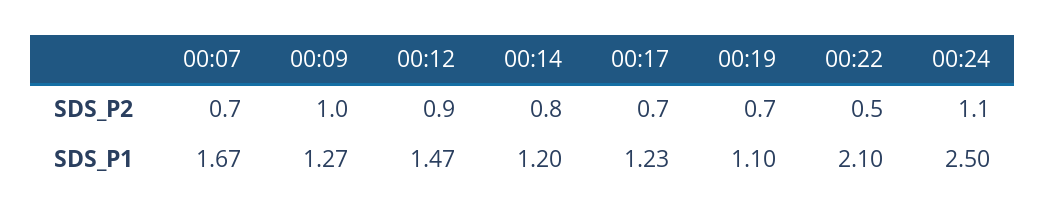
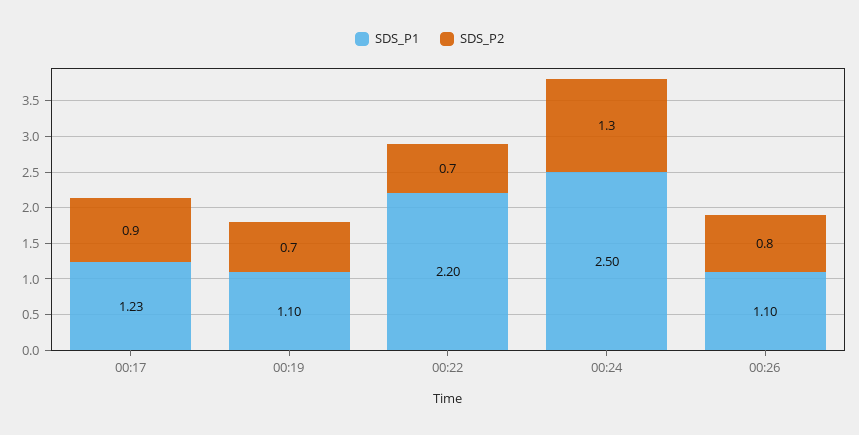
SDS_P2, 00:07: 0.7 -> none
SDS_P2, 00:09: 1 -> none
SDS_P2, 00:12: 0.9 -> none
SDS_P2, 00:14: 0.8 -> none
SDS_P2, 00:17: 0.7 -> 0.9
SDS_P2, 00:22: 0.5 -> 0.7
SDS_P2, 00:24: 1.1 -> 1.3
SDS_P1, 00:07: 1.67 -> none
SDS_P1, 00:09: 1.27 -> none
SDS_P1, 00:12: 1.47 -> none
SDS_P1, 00:14: 1.2 -> none
SDS_P1, 00:22: 2.1 -> 2.2
SDS_P1, 00:26: none -> 1.1
SDS_P2, 00:26: none -> 0.8

